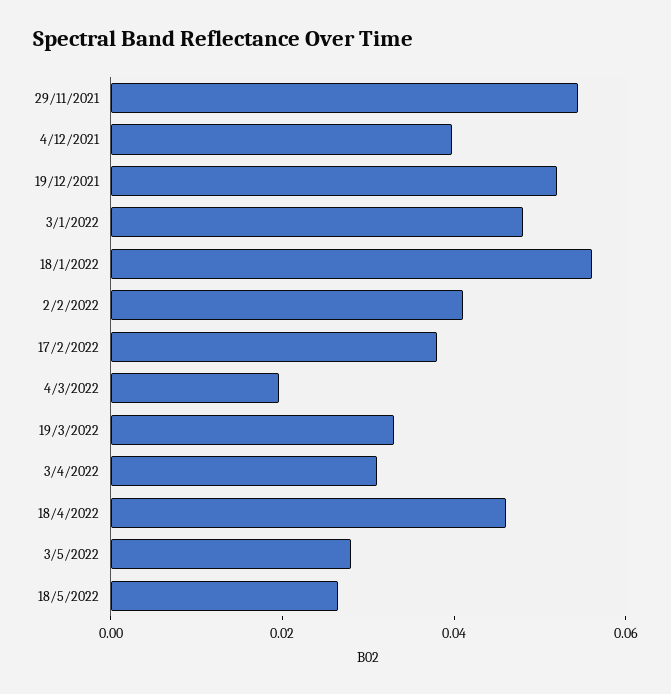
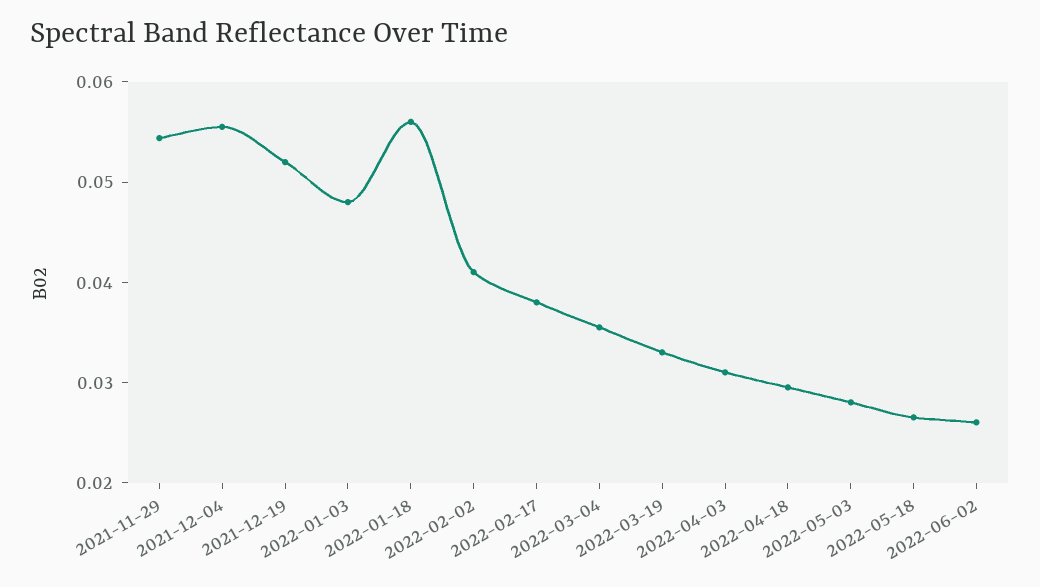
4/12/2021: 0.04 -> 0.056
4/3/2022: 0.02 -> 0.036
18/4/2022: 0.045 -> 0.03
2022-06-02: none -> 0.026

